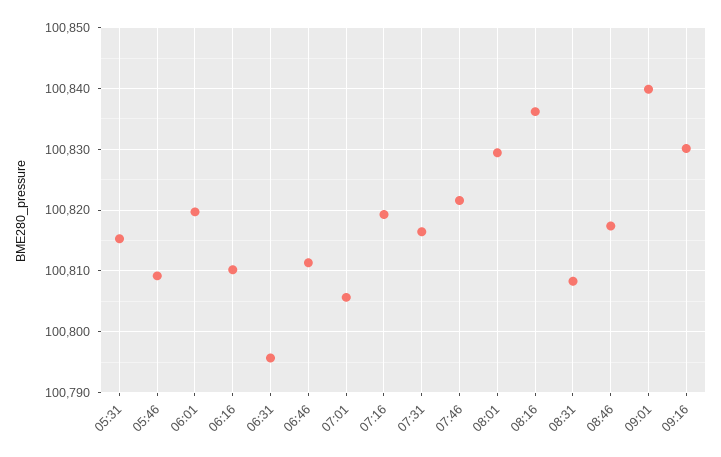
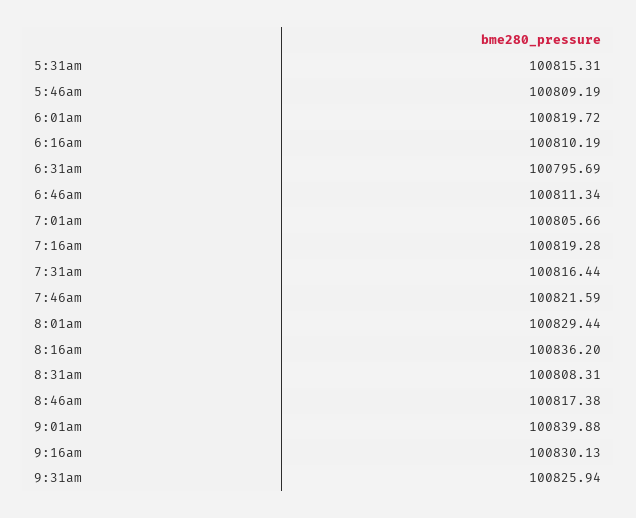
9:31am: none -> 100825.94

